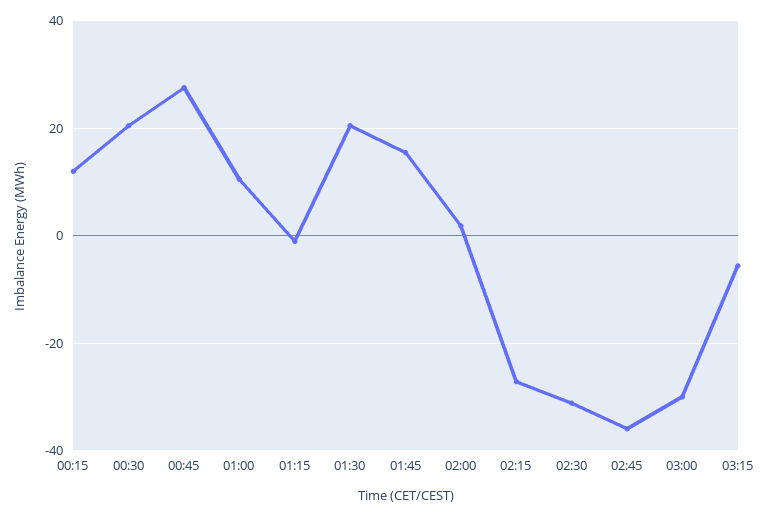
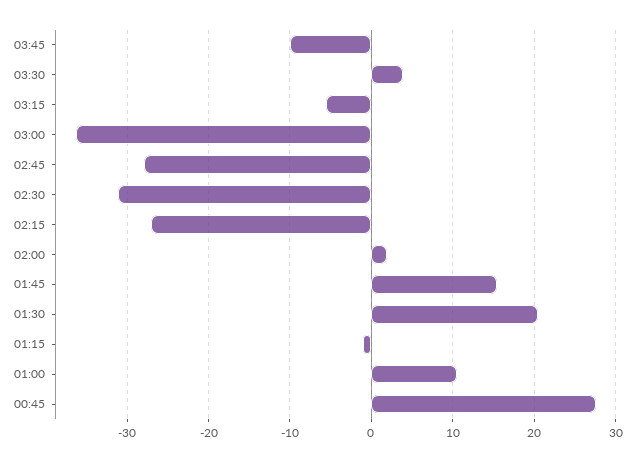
00:15: 12 -> none
00:30: 20 -> none
02:45: -36 -> -28
03:00: -30 -> -36
03:45: none -> -10
03:30: none -> 4

